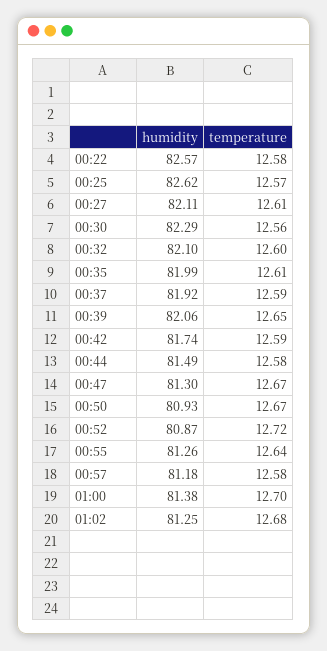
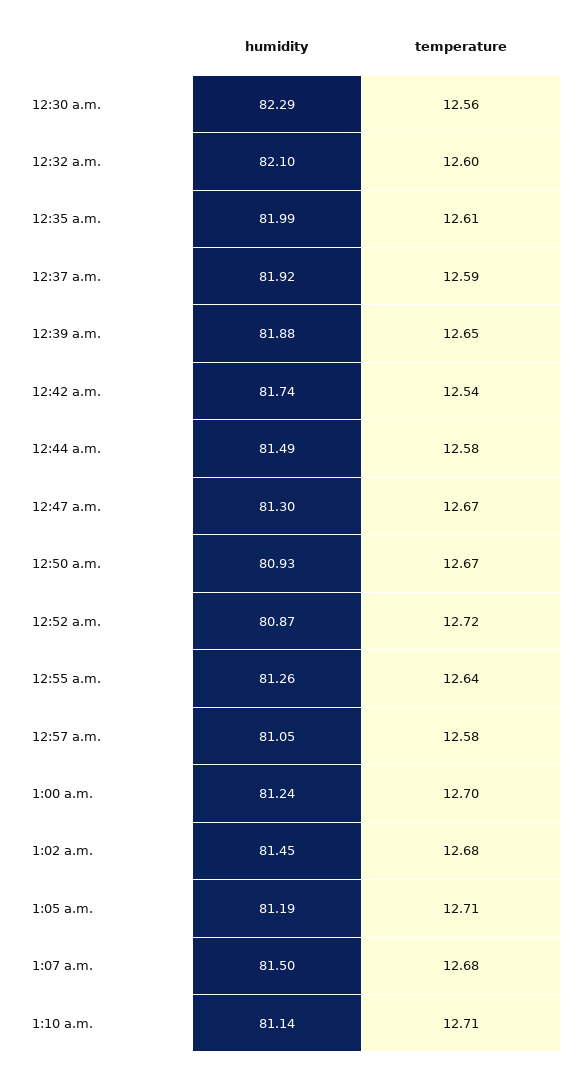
humidity, 00:22: 82.57 -> none
temperature, 00:22: 12.58 -> none
humidity, 00:25: 82.62 -> none
temperature, 00:25: 12.57 -> none
humidity, 00:27: 82.11 -> none
temperature, 00:27: 12.61 -> none
humidity, 00:39: 82.06 -> 81.88
temperature, 00:42: 12.59 -> 12.54
humidity, 00:57: 81.18 -> 81.05
humidity, 01:00: 81.38 -> 81.24
humidity, 01:02: 81.25 -> 81.45
humidity, 1:05 a.m.: none -> 81.19
temperature, 1:05 a.m.: none -> 12.71
humidity, 1:07 a.m.: none -> 81.5
temperature, 1:07 a.m.: none -> 12.68
humidity, 1:10 a.m.: none -> 81.14
temperature, 1:10 a.m.: none -> 12.71

